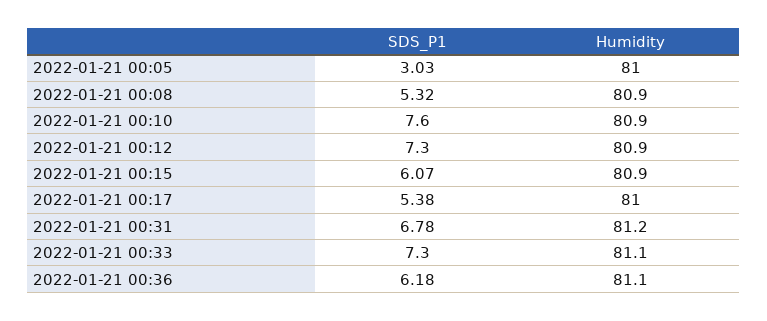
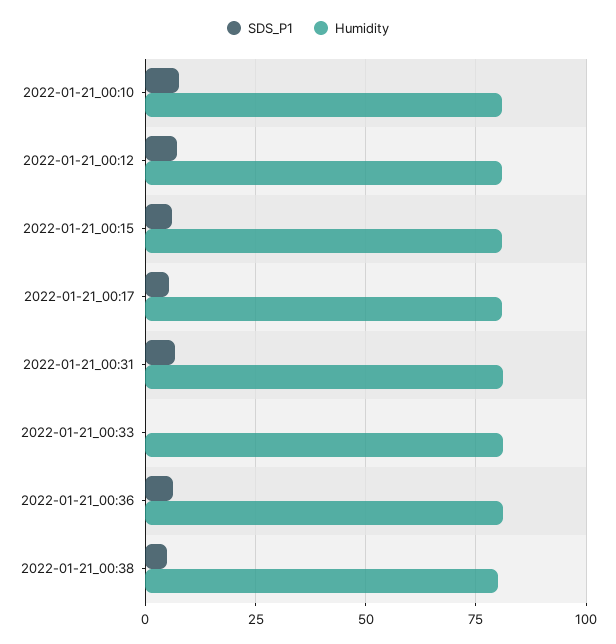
SDS_P1, 2022-01-21 00:05: 3.03 -> none
Humidity, 2022-01-21 00:05: 81 -> none
SDS_P1, 2022-01-21 00:08: 5.32 -> none
Humidity, 2022-01-21 00:08: 80.9 -> none
SDS_P1, 2022-01-21 00:33: 7.3 -> 0
SDS_P1, 2022-01-21_00:38: none -> 5
Humidity, 2022-01-21_00:38: none -> 80

